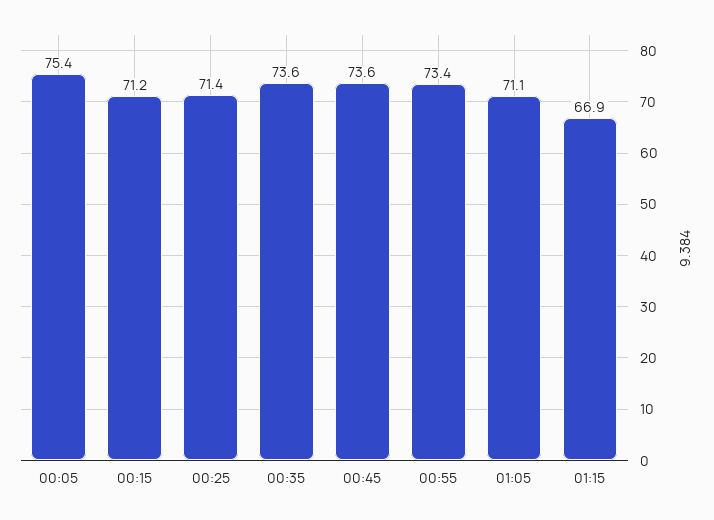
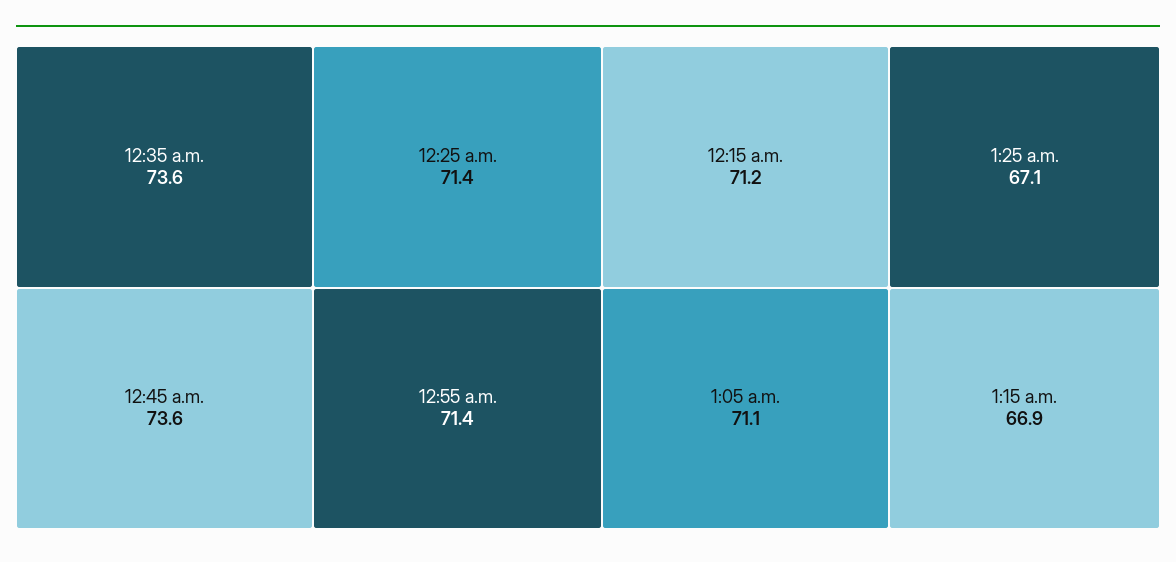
00:05: 75.4 -> none
00:55: 73.4 -> 71.4
1:25 a.m.: none -> 67.1

